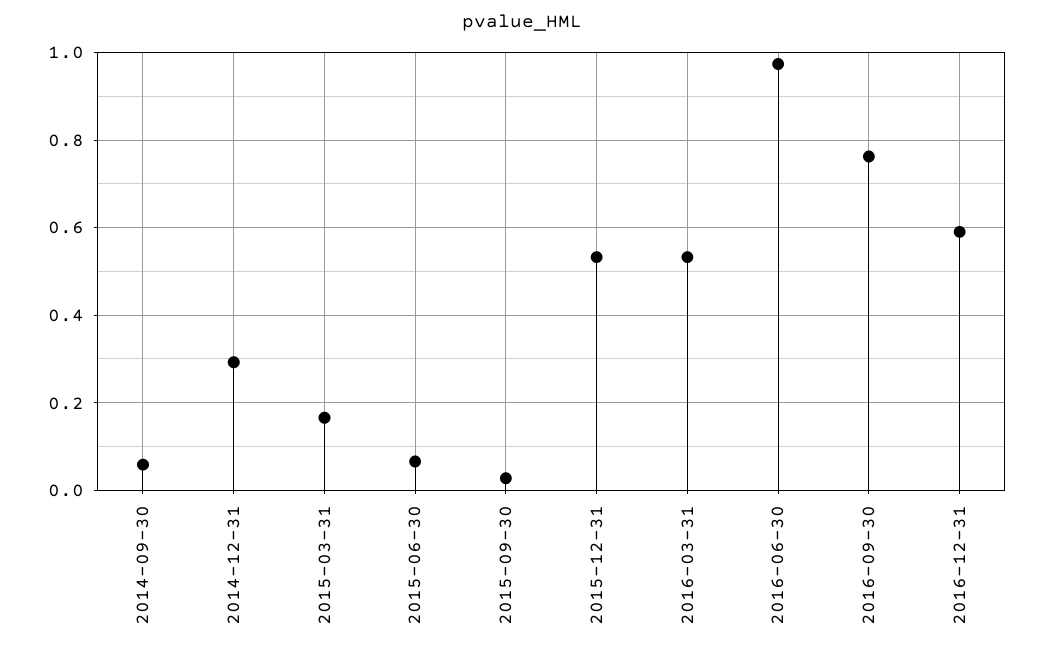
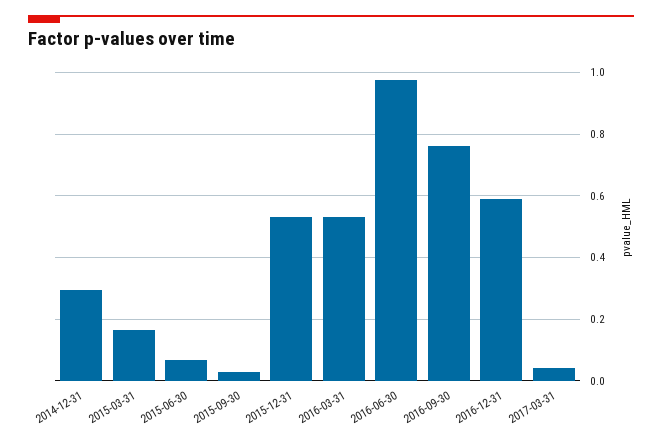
2014-09-30: 0.06 -> none
2017-03-31: none -> 0.04

